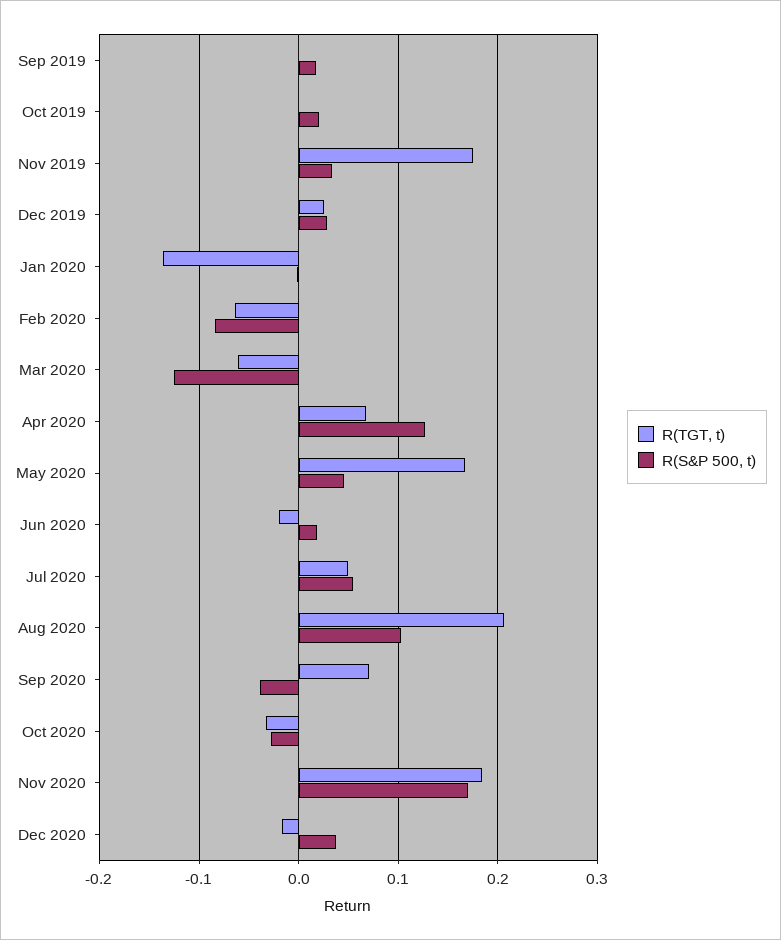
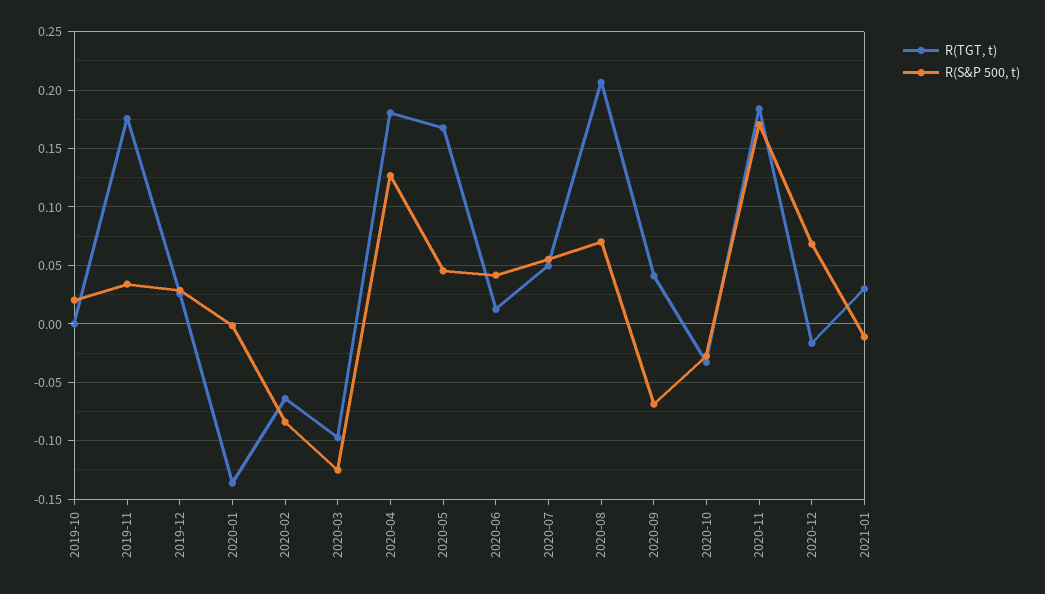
R(TGT, t), Sep 2019: 0 -> none
R(S&P 500, t), Sep 2019: 0.02 -> none
R(TGT, t), Mar 2020: -0.06 -> -0.1
R(TGT, t), Apr 2020: 0.07 -> 0.18
R(TGT, t), Jun 2020: -0.02 -> 0.01
R(S&P 500, t), Jun 2020: 0.02 -> 0.04
R(S&P 500, t), Aug 2020: 0.1 -> 0.07
R(TGT, t), Sep 2020: 0.07 -> 0.04
R(S&P 500, t), Sep 2020: -0.04 -> -0.07
R(S&P 500, t), Dec 2020: 0.04 -> 0.07
R(TGT, t), 2021-01: none -> 0.03
R(S&P 500, t), 2021-01: none -> -0.01

